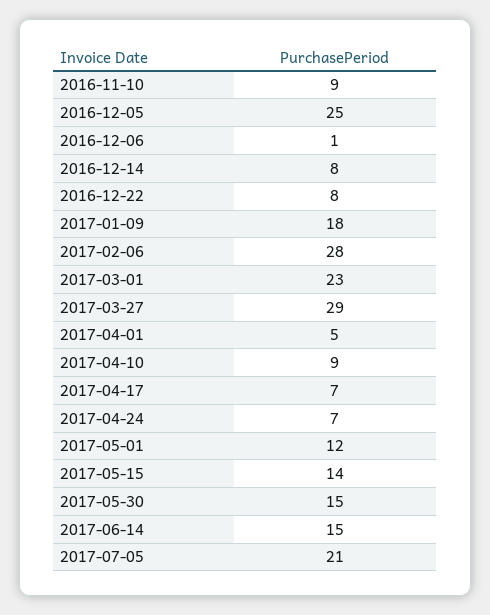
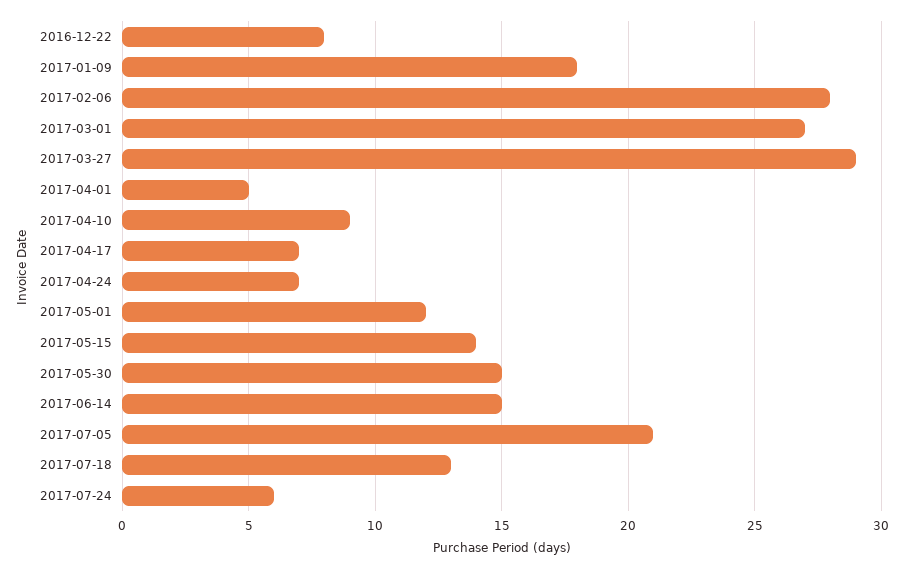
2016-11-10: 9 -> none
2016-12-05: 25 -> none
2016-12-06: 1 -> none
2016-12-14: 8 -> none
2017-03-01: 23 -> 27
2017-07-18: none -> 13
2017-07-24: none -> 6

